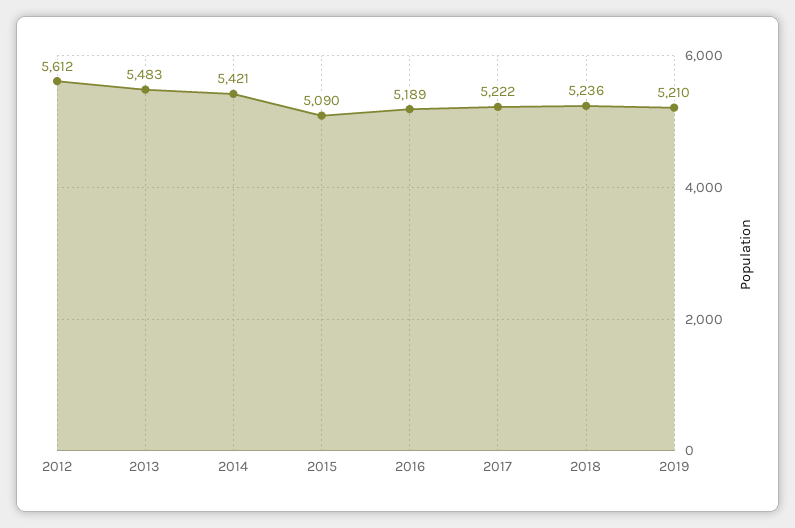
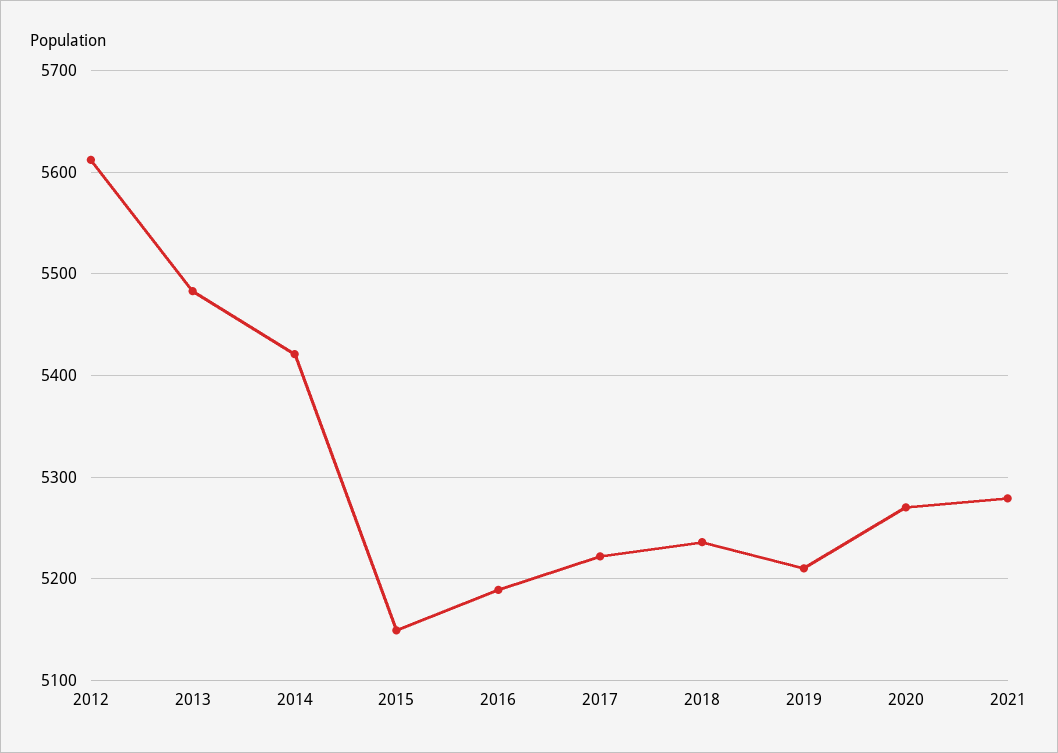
2015: 5090 -> 5150
2020: none -> 5270
2021: none -> 5280

